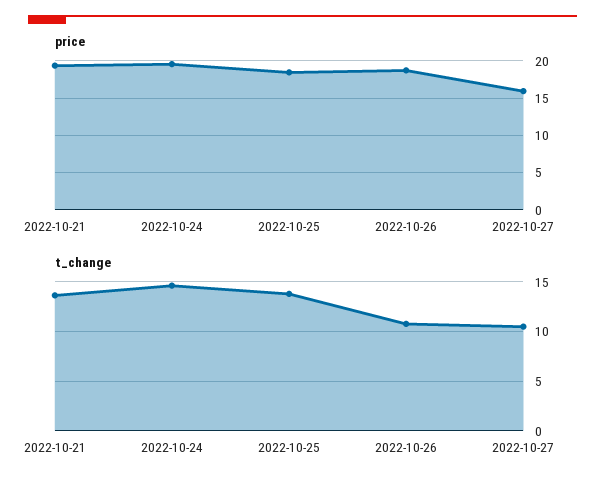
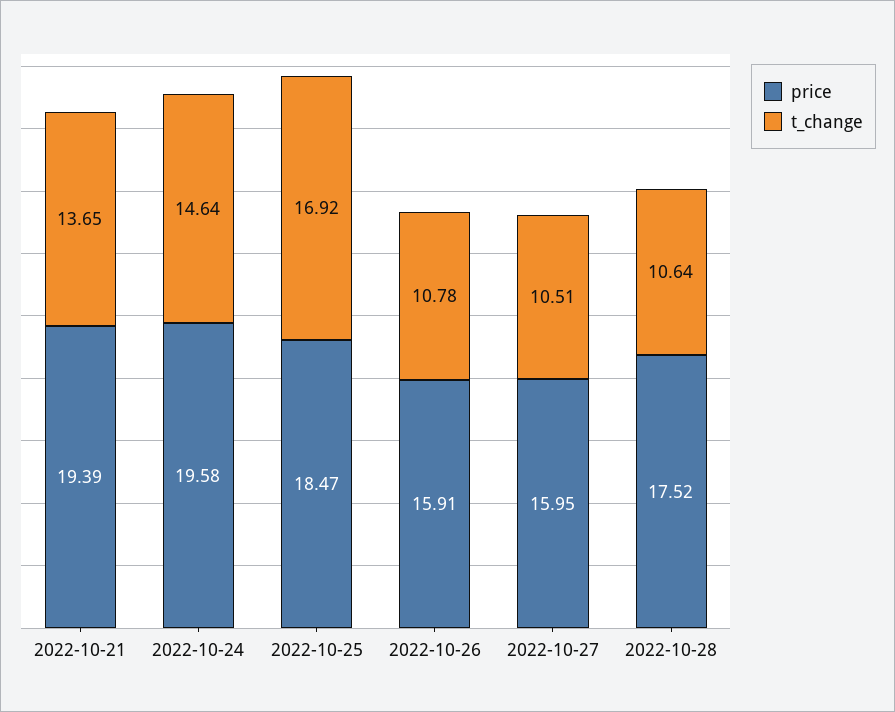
price, 2022-10-26: 19 -> 15.91
t_change, 2022-10-25: 14 -> 16.92
price, 2022-10-28: none -> 17.52
t_change, 2022-10-28: none -> 10.64

